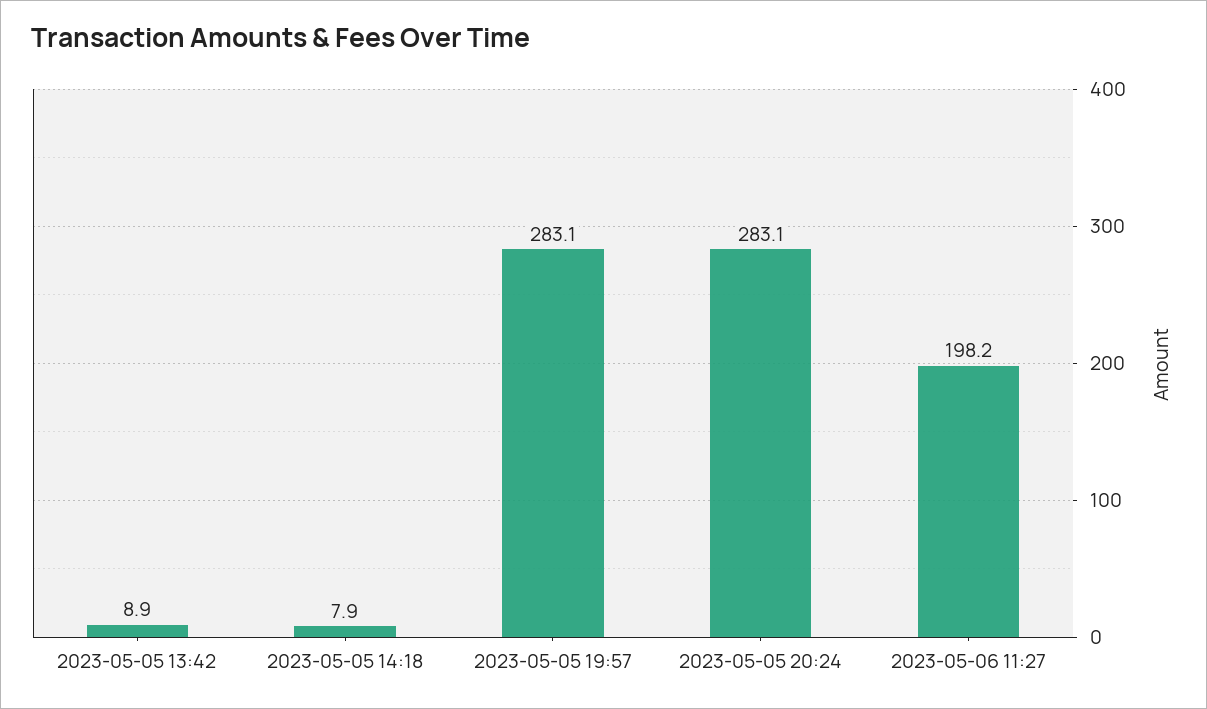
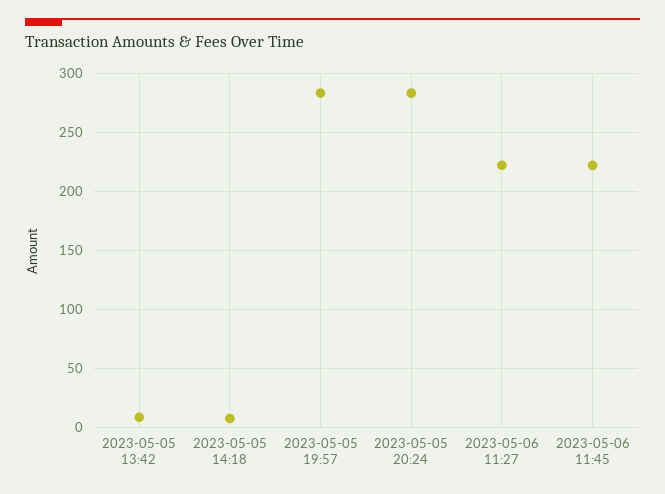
2023-05-06 11:27: 198.2 -> 220
2023-05-06 11:45: none -> 220

